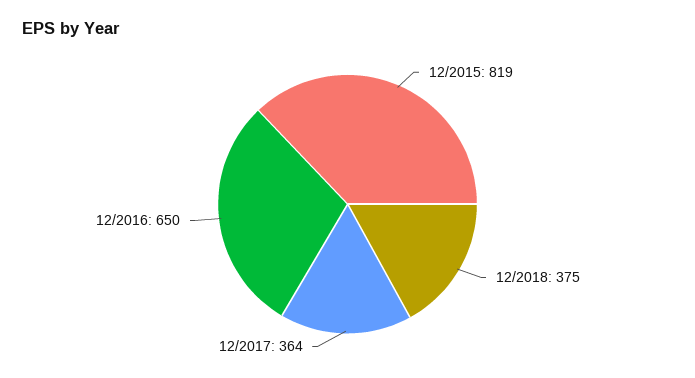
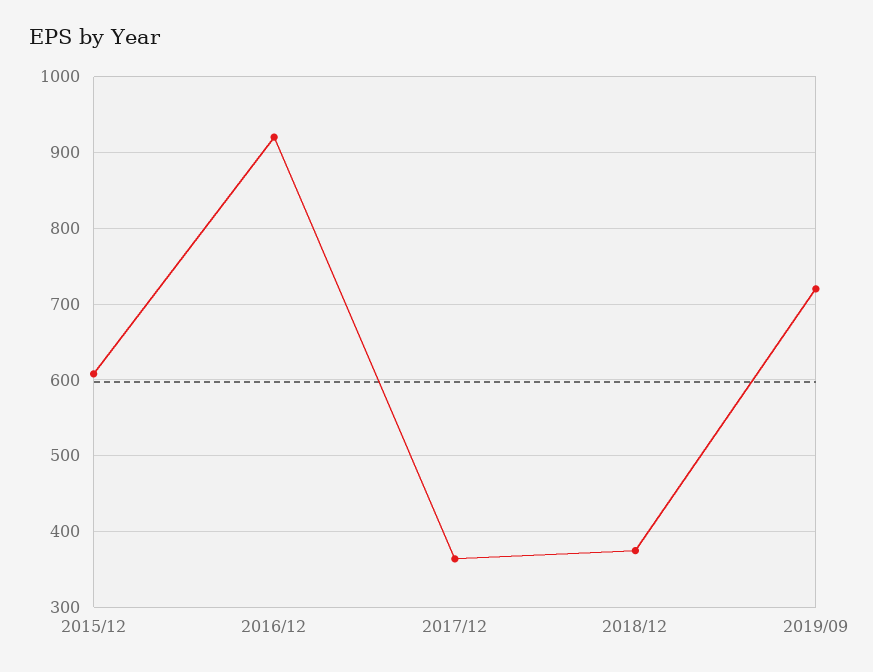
12/2015: 819 -> 610
12/2016: 650 -> 920
2019/09: none -> 720

